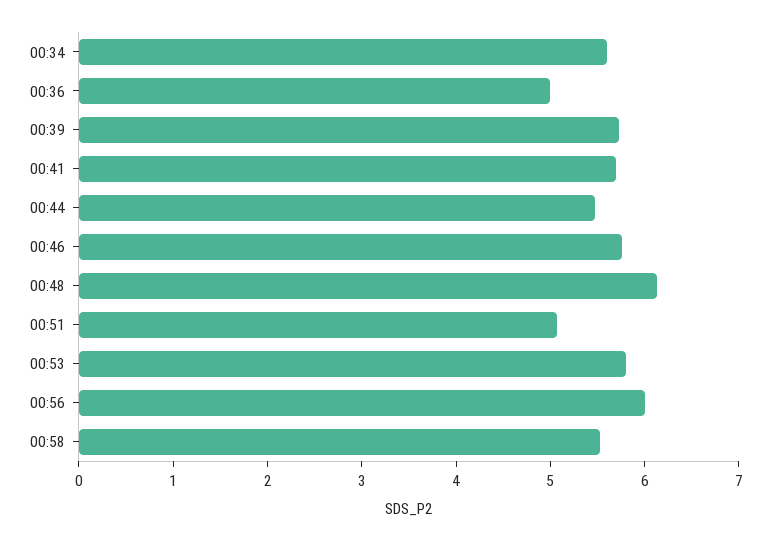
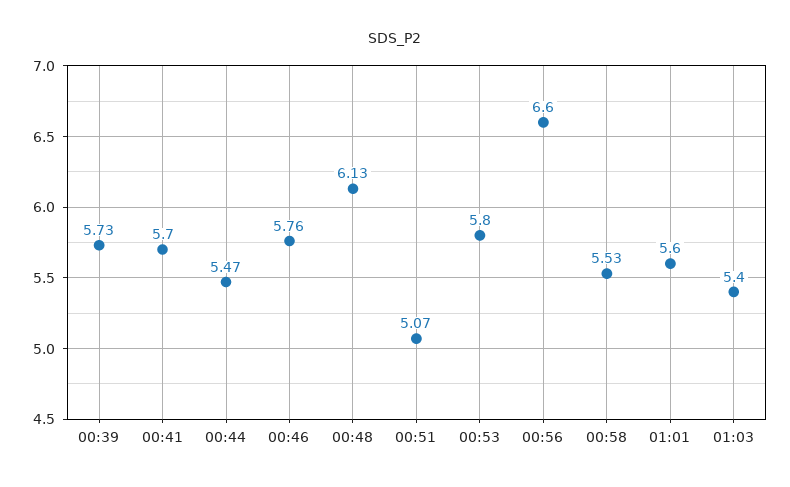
00:34: 5.6 -> none
00:36: 5 -> none
00:56: 6 -> 6.6
01:01: none -> 5.6
01:03: none -> 5.4

